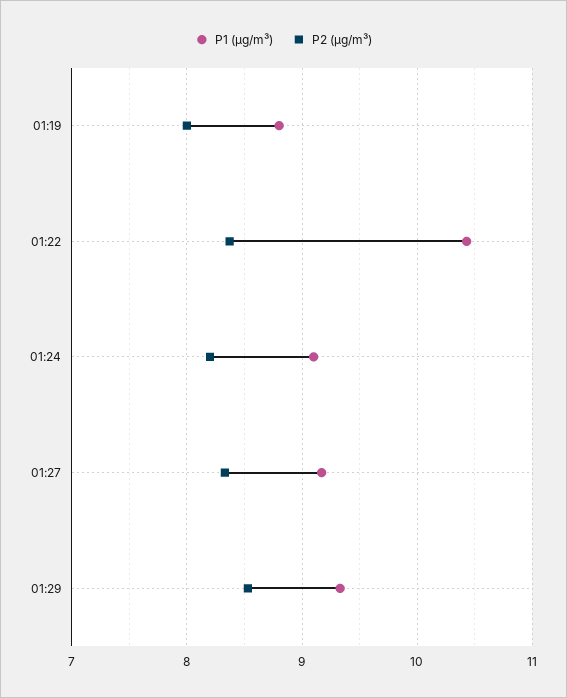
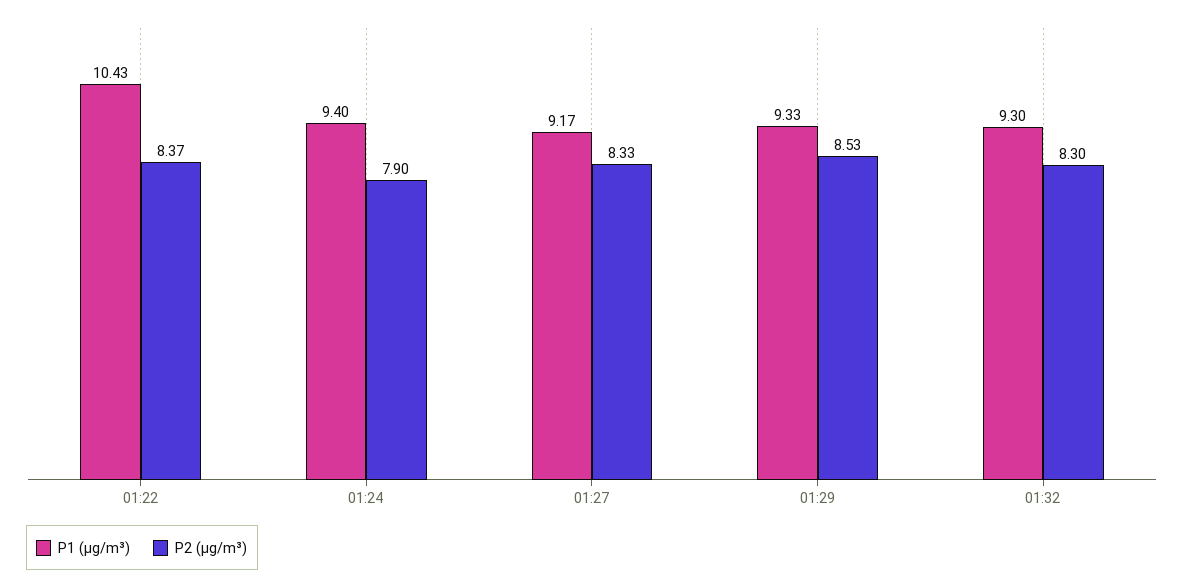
P1 (µg/m³), 01:19: 8.8 -> none
P2 (µg/m³), 01:19: 8 -> none
P1 (µg/m³), 01:24: 9.1 -> 9.4
P2 (µg/m³), 01:24: 8.2 -> 7.9
P1 (µg/m³), 01:32: none -> 9.3
P2 (µg/m³), 01:32: none -> 8.3

